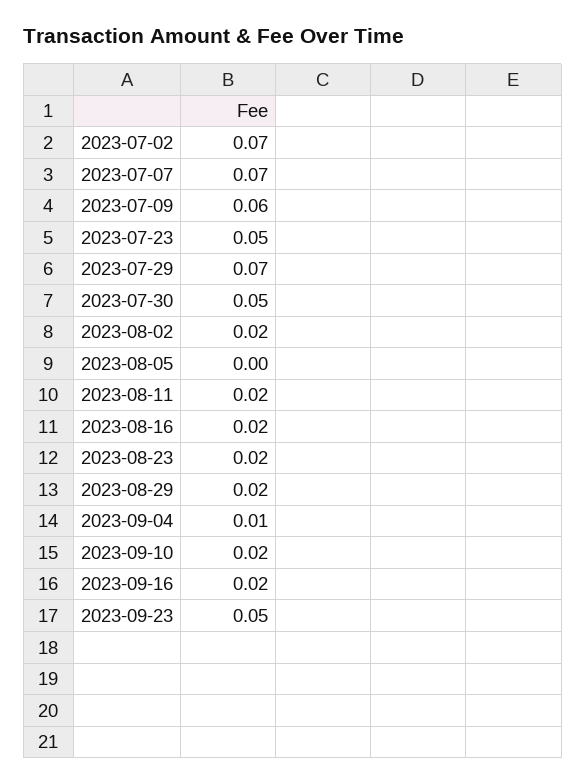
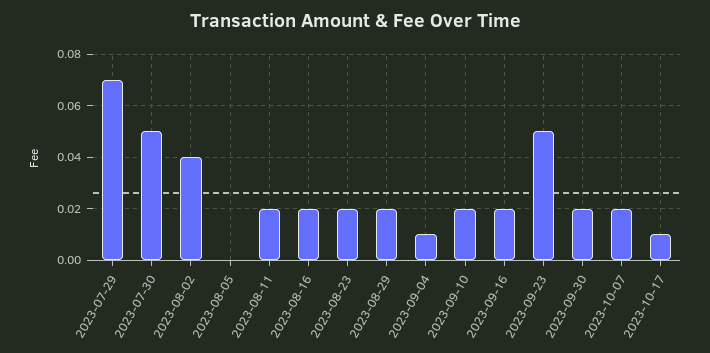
2023-07-02: 0.07 -> none
2023-07-07: 0.07 -> none
2023-07-09: 0.06 -> none
2023-07-23: 0.05 -> none
2023-08-02: 0.02 -> 0.04
2023-09-30: none -> 0.02
2023-10-07: none -> 0.02
2023-10-17: none -> 0.01

